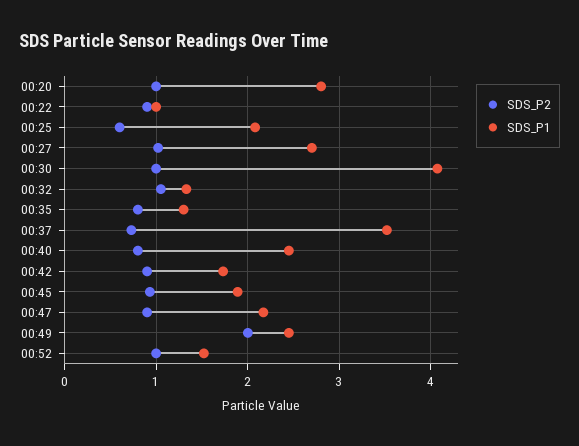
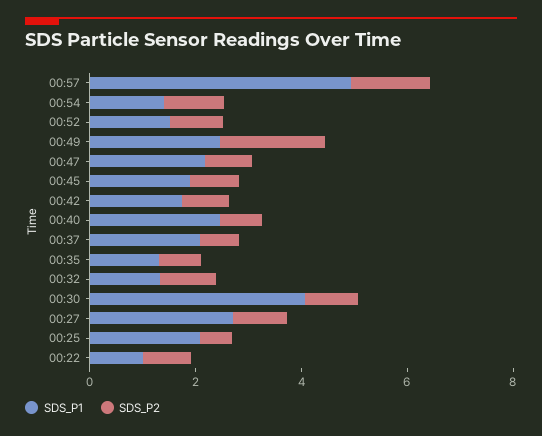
SDS_P2, 00:20: 1 -> none
SDS_P1, 00:20: 2.8 -> none
SDS_P1, 00:37: 3.5 -> 2
SDS_P1, 00:57: none -> 5
SDS_P2, 00:57: none -> 1.5
SDS_P1, 00:54: none -> 1.5
SDS_P2, 00:54: none -> 1

